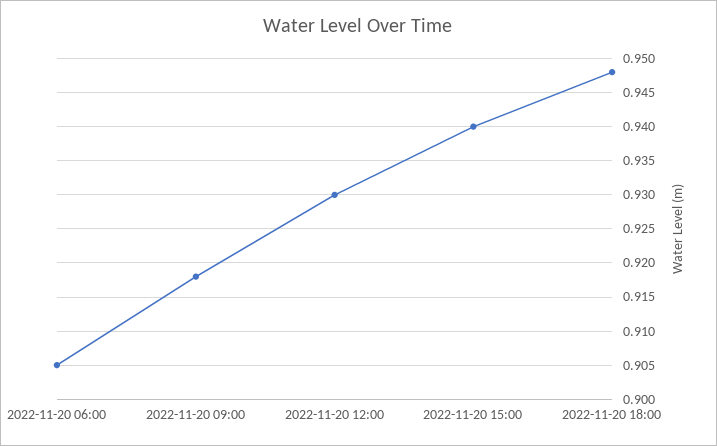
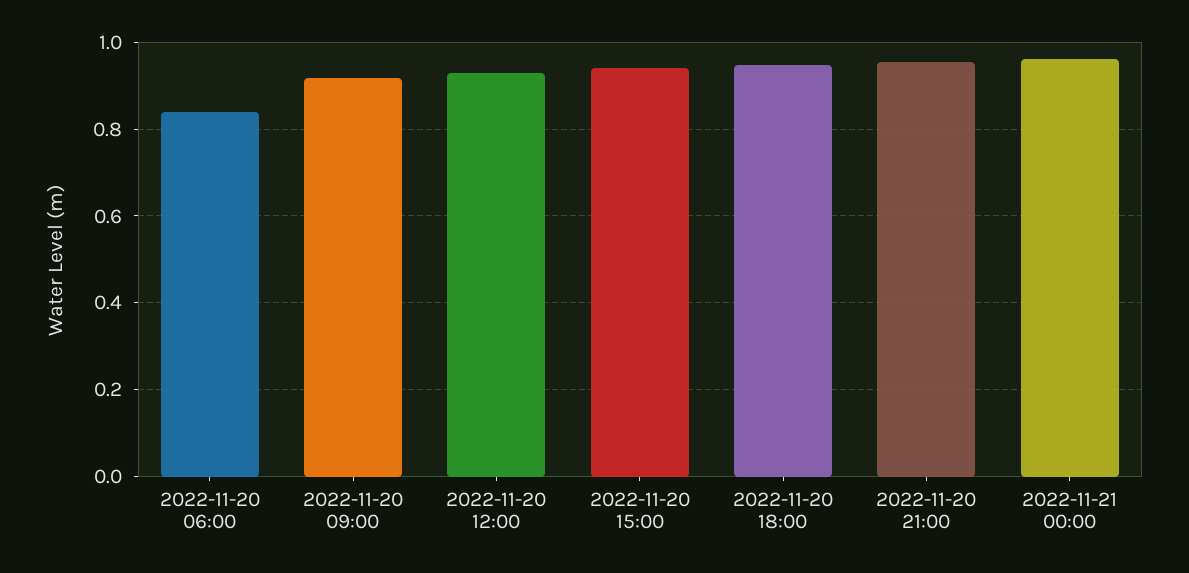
2022-11-20 06:00: 0.905 -> 0.84
2022-11-20 21:00: none -> 0.96
2022-11-21 00:00: none -> 0.96

